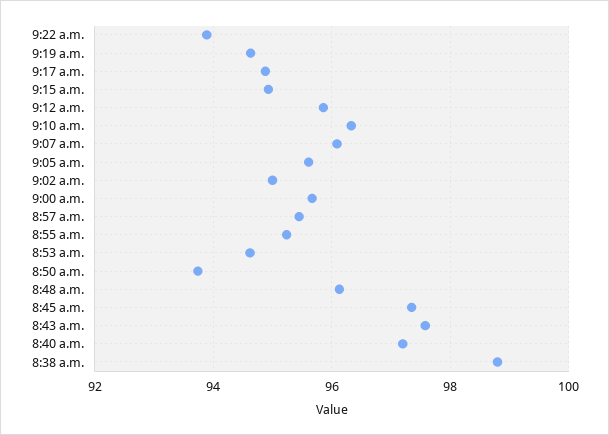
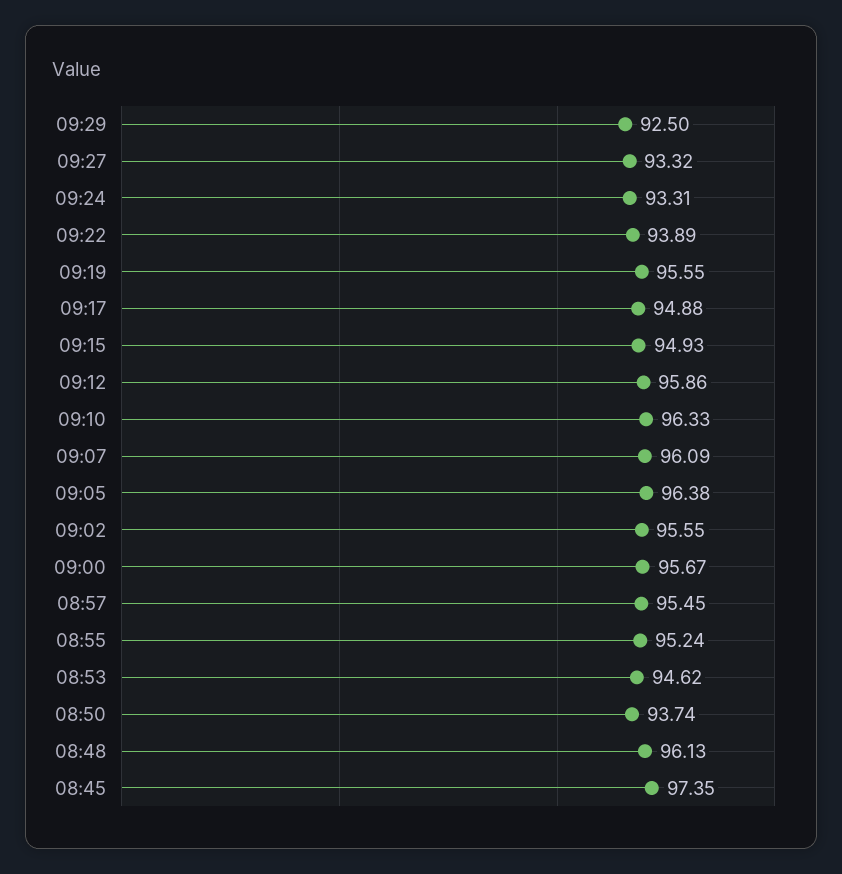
9:19 a.m.: 94.6 -> 95.55
9:05 a.m.: 95.6 -> 96.38
9:02 a.m.: 95 -> 95.55
8:43 a.m.: 97.6 -> none
8:40 a.m.: 97.2 -> none
8:38 a.m.: 98.8 -> none
09:29: none -> 92.5
09:27: none -> 93.32
09:24: none -> 93.31

